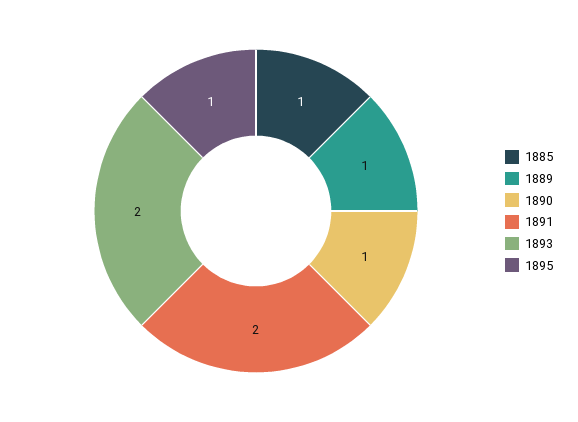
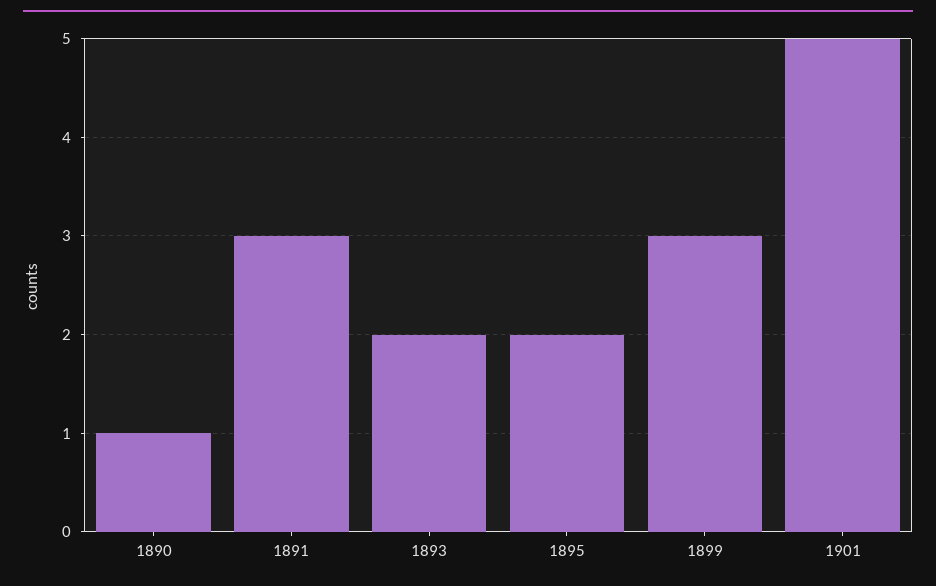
1885: 1 -> none
1889: 1 -> none
1891: 2 -> 3
1895: 1 -> 2
1899: none -> 3
1901: none -> 5

